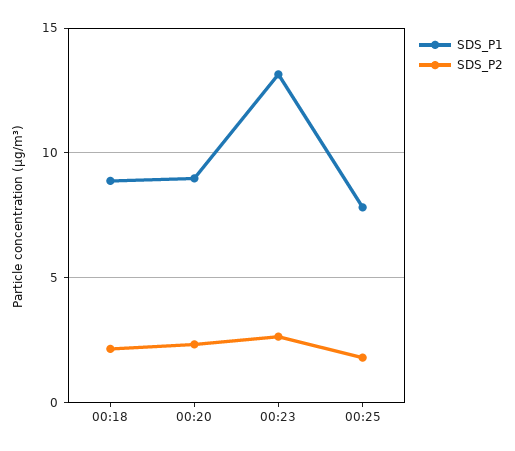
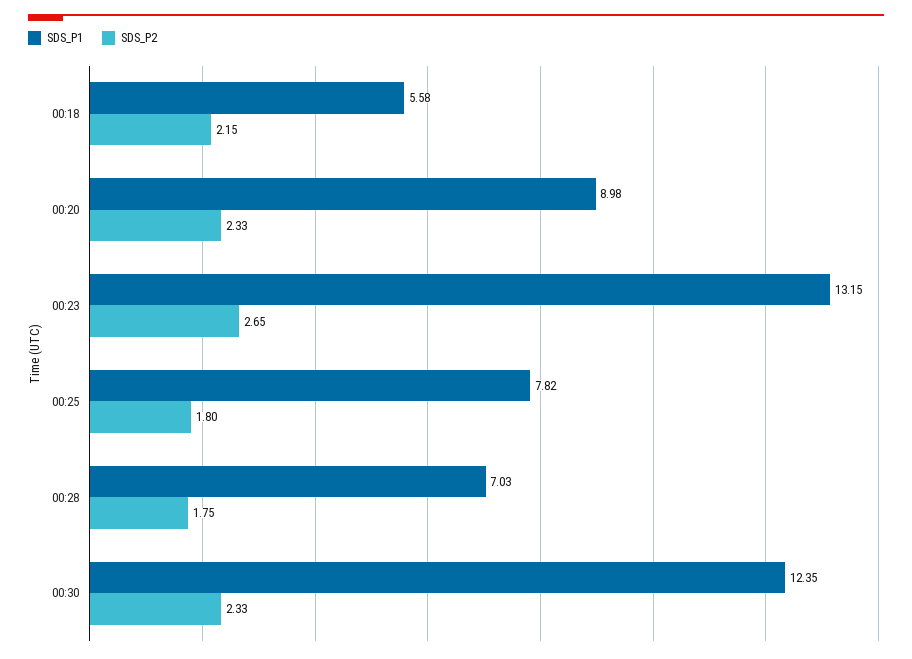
SDS_P1, 00:18: 9 -> 5.58
SDS_P1, 00:28: none -> 7.03
SDS_P2, 00:28: none -> 1.75
SDS_P1, 00:30: none -> 12.35
SDS_P2, 00:30: none -> 2.33

